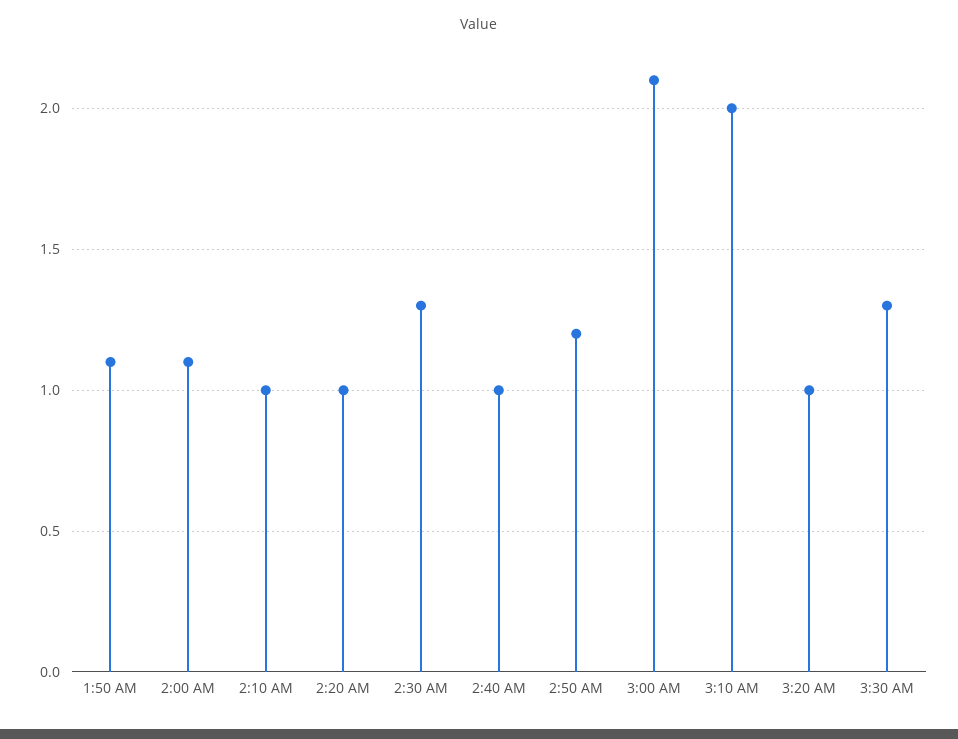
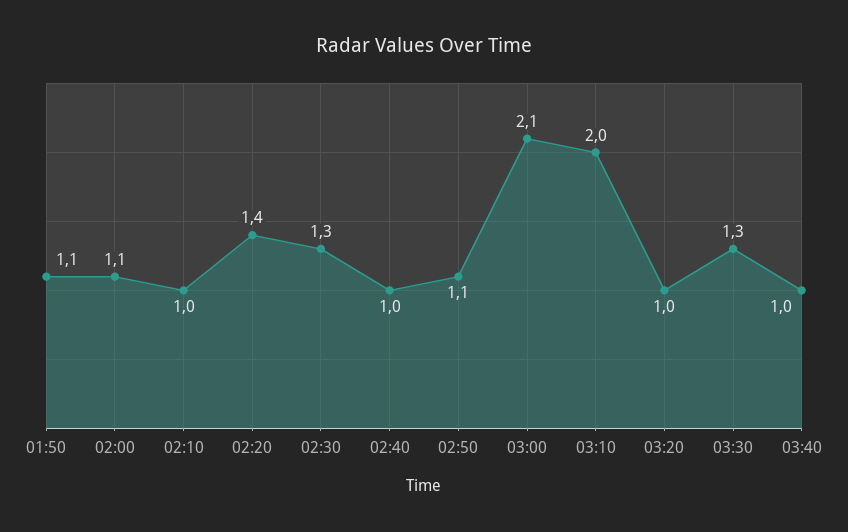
2:20 AM: 1 -> 1.4
2:50 AM: 1.2 -> 1.1
03:40: none -> 1

